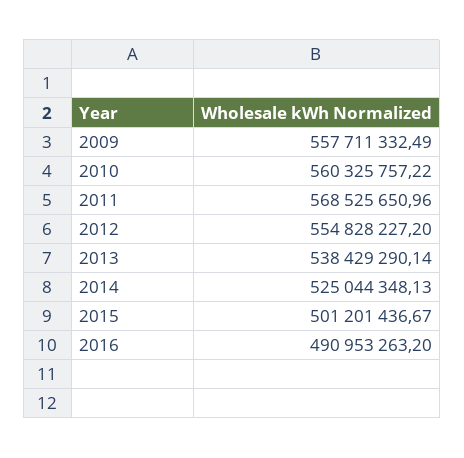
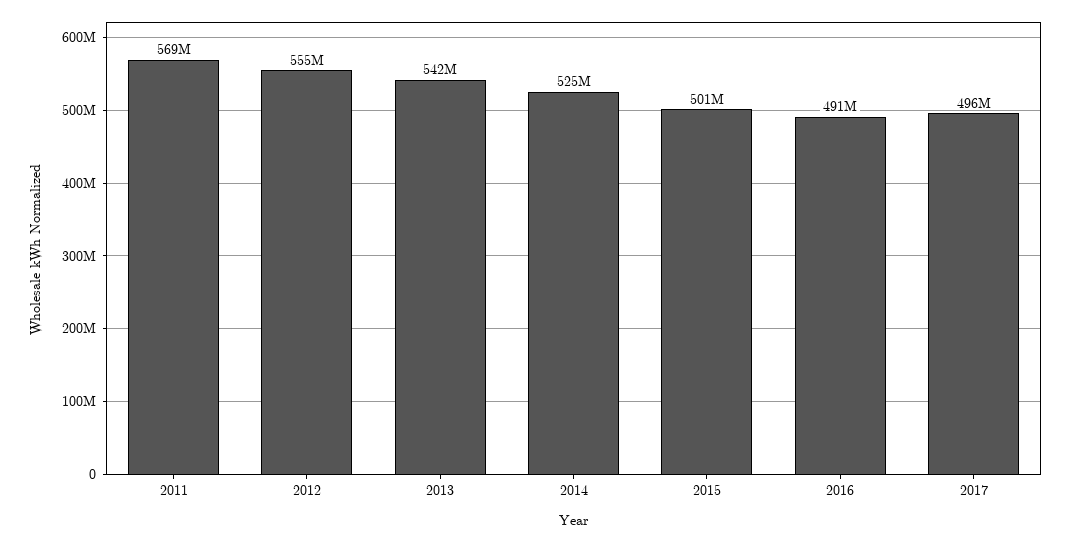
2009: 557711332.49 -> none
2010: 560325757.22 -> none
2013: 538429290.14 -> 542000000
2017: none -> 496000000

